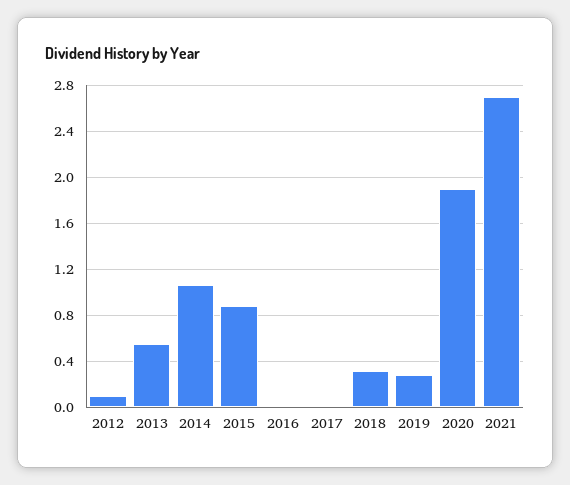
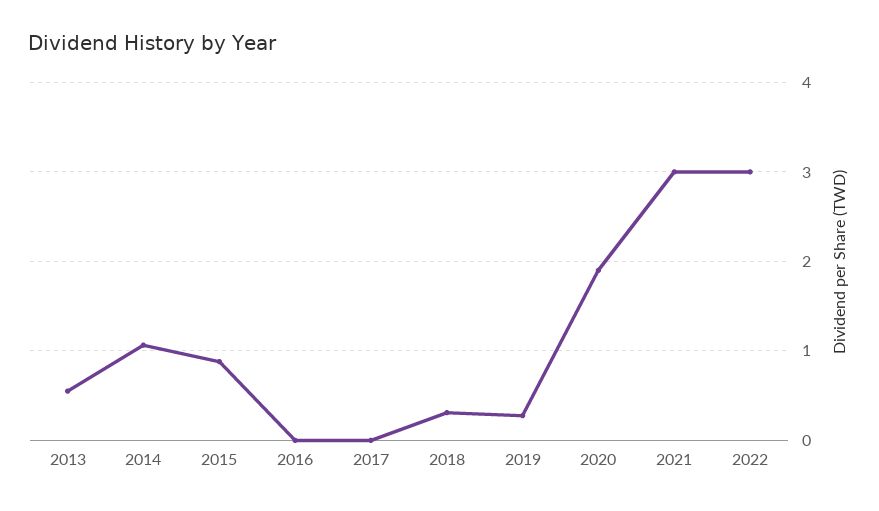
2012: 0.1 -> none
2021: 2.7 -> 3
2022: none -> 3

